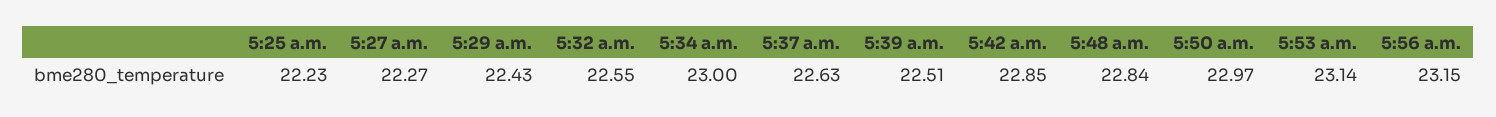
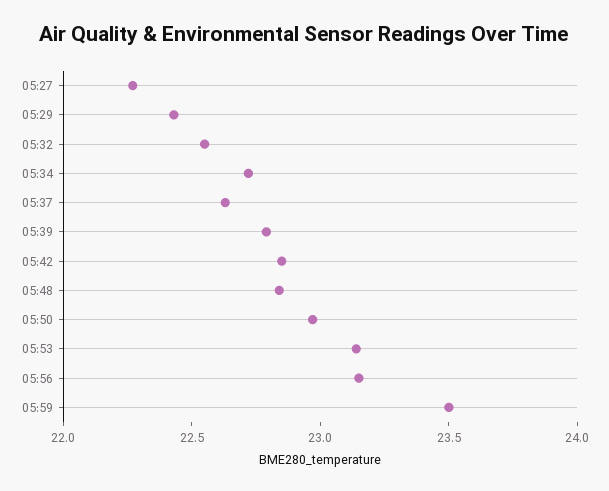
5:25 a.m.: 22.23 -> none
5:34 a.m.: 23 -> 22.7
5:39 a.m.: 22.51 -> 22.8
05:59: none -> 23.5

